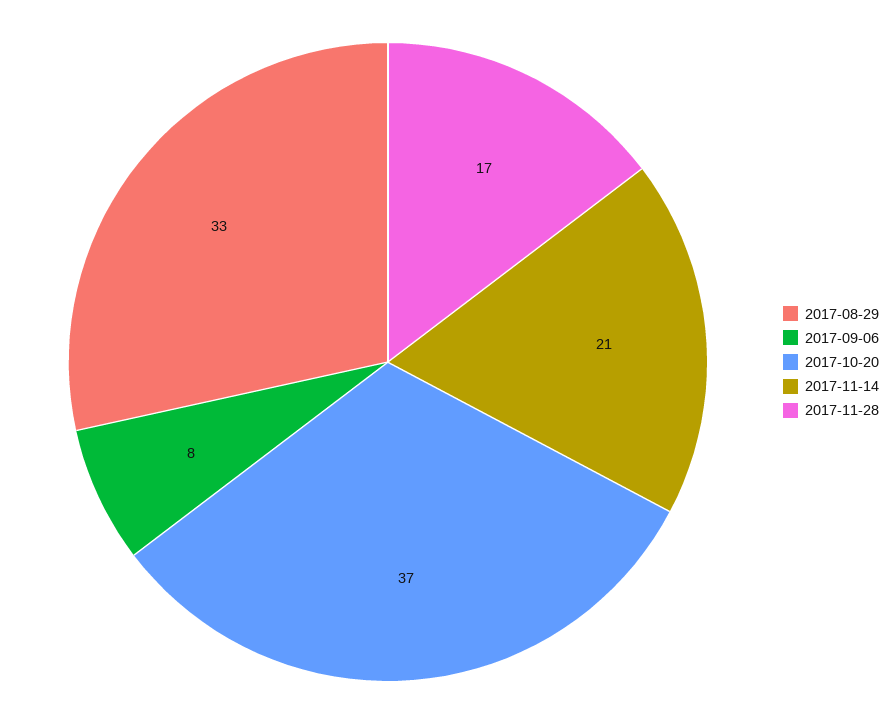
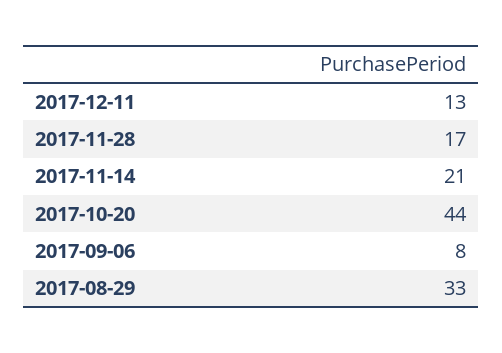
2017-10-20: 37 -> 44
2017-12-11: none -> 13

